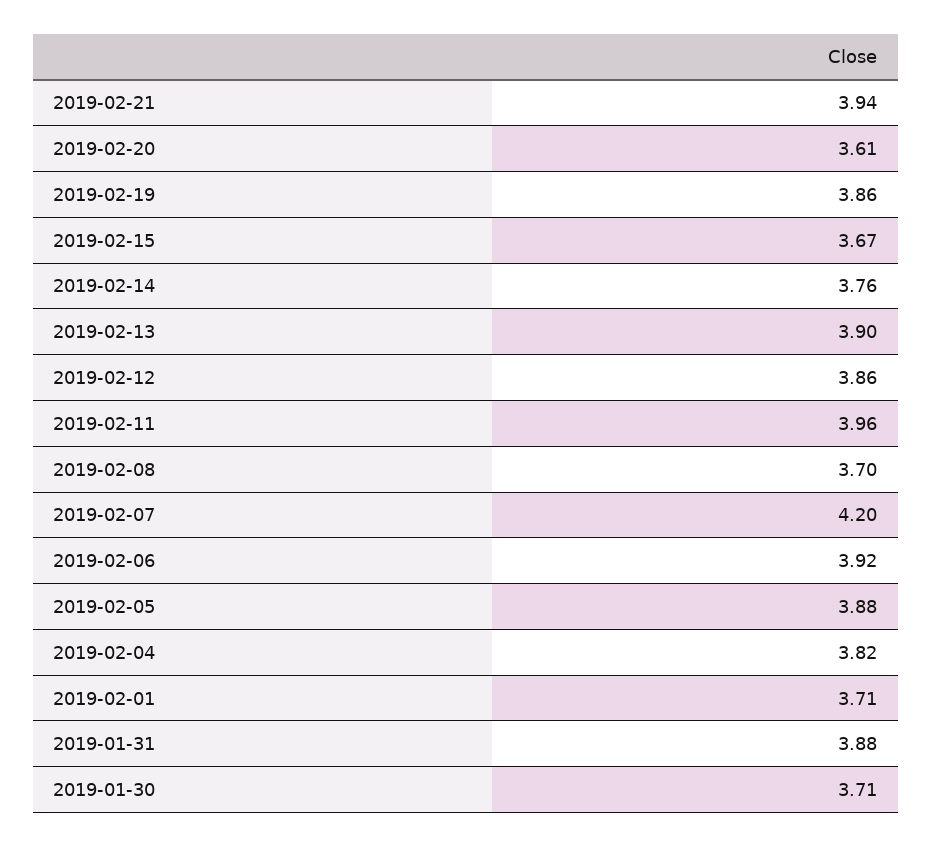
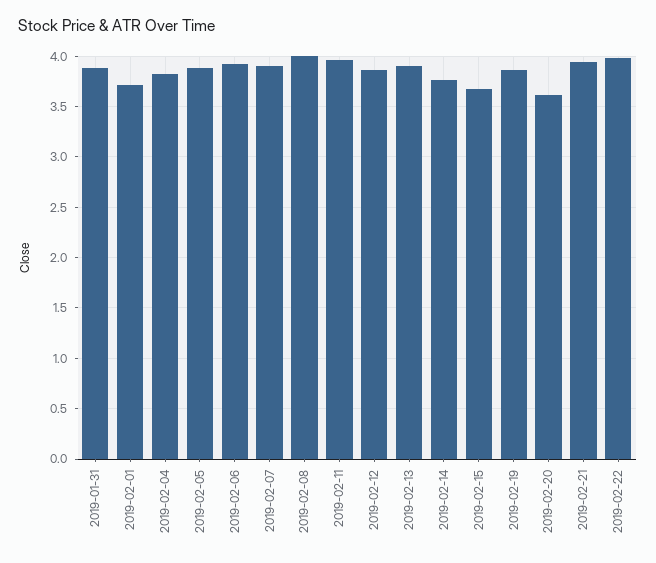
2019-02-08: 3.7 -> 4
2019-02-07: 4.2 -> 3.9
2019-01-30: 3.71 -> none
2019-02-22: none -> 4

